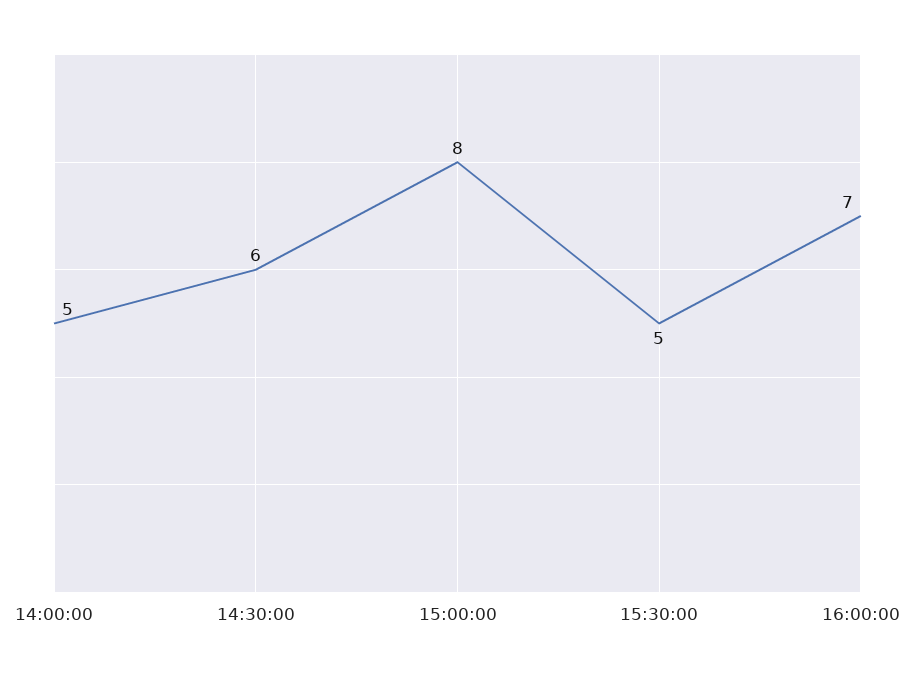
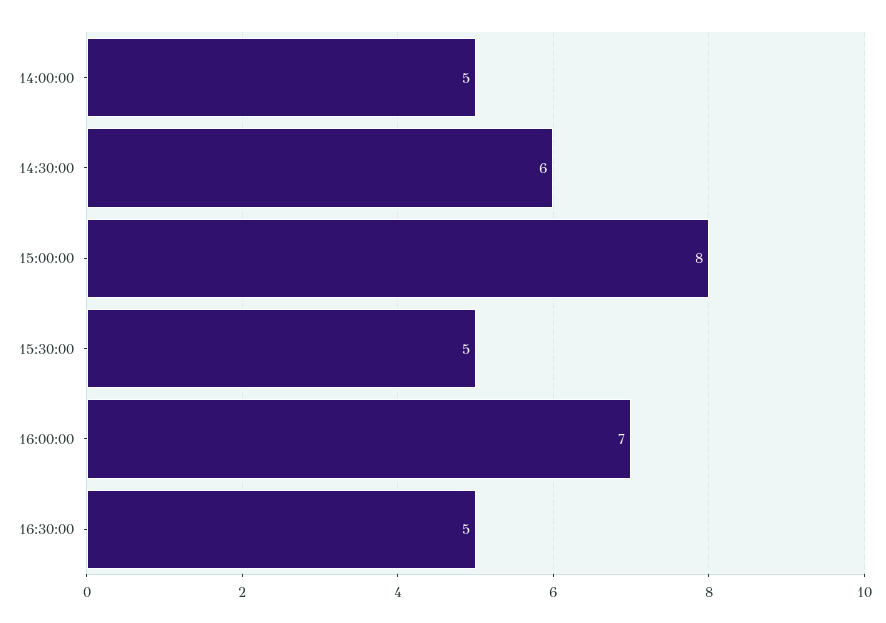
16:30:00: none -> 5

